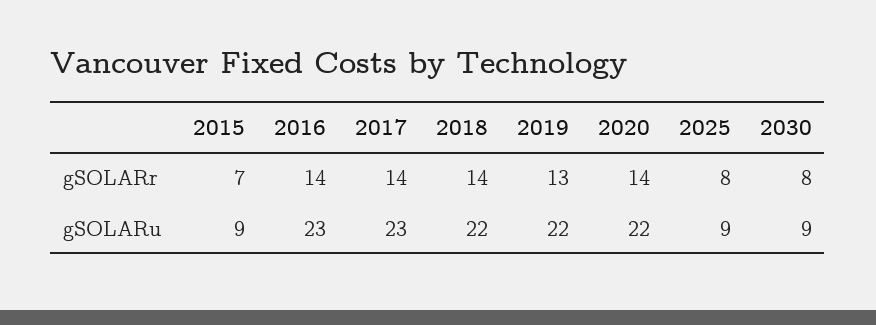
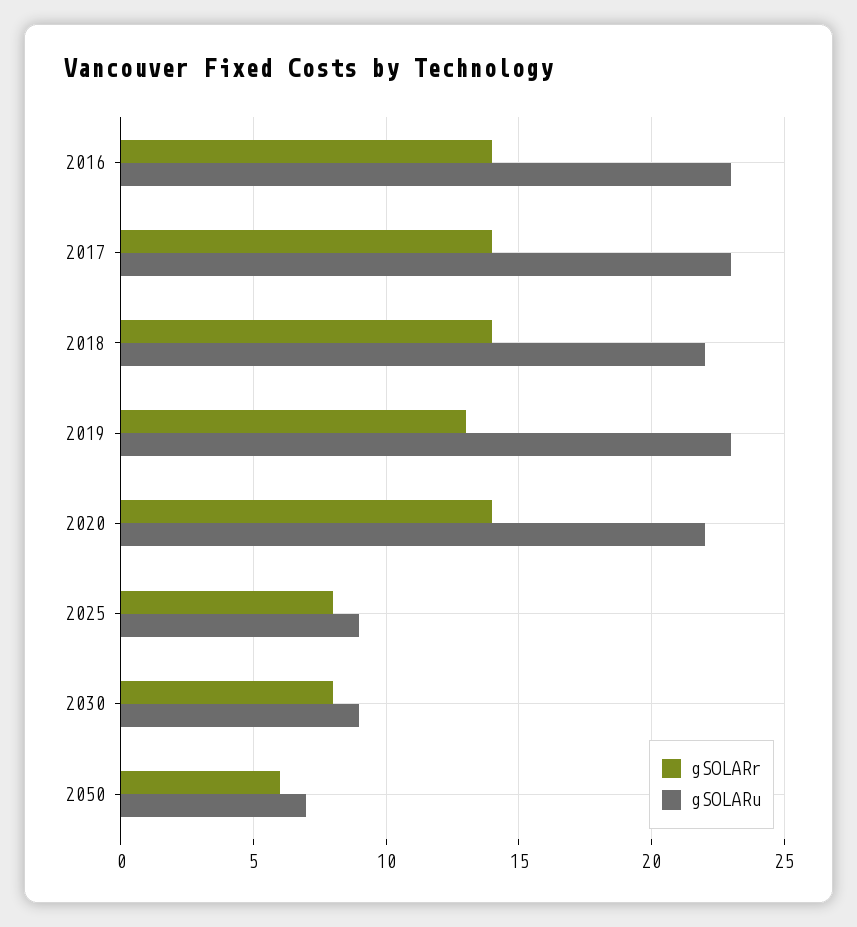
gSOLARr, 2015: 7 -> none
gSOLARu, 2015: 9 -> none
gSOLARu, 2019: 22 -> 23
gSOLARr, 2050: none -> 6
gSOLARu, 2050: none -> 7

